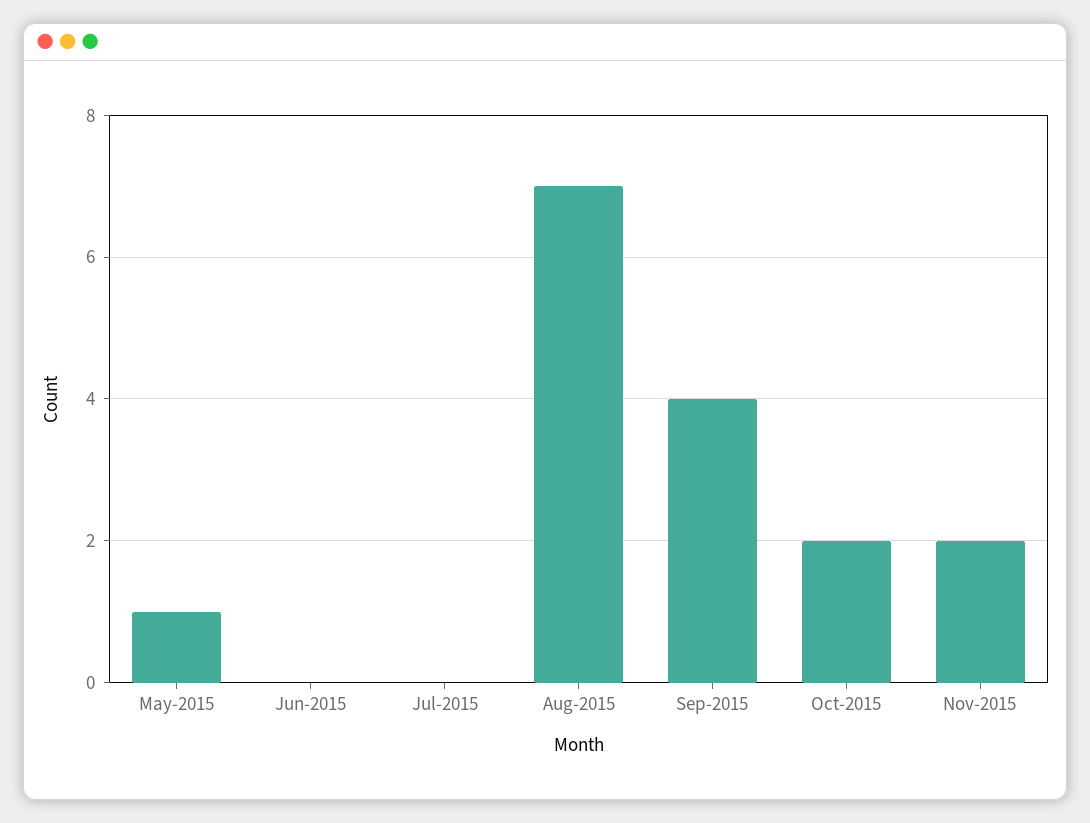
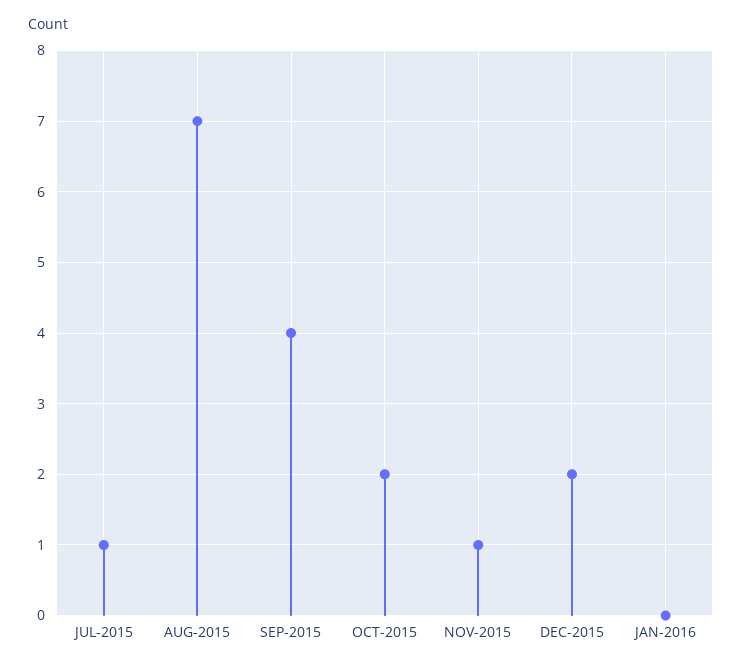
May-2015: 1 -> none
Jun-2015: 0 -> none
Jul-2015: 0 -> 1
Nov-2015: 2 -> 1
DEC-2015: none -> 2
JAN-2016: none -> 0

